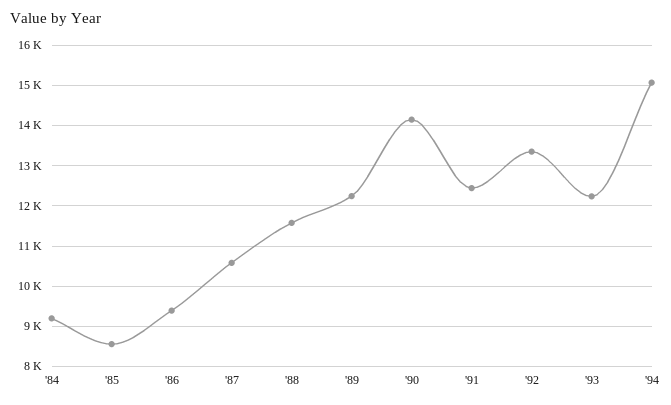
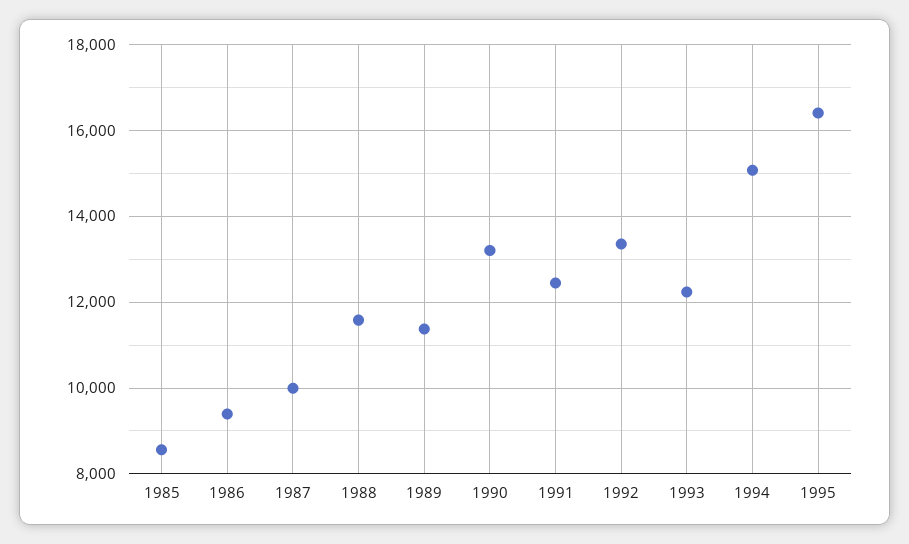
'84: 9200 -> none
'87: 10600 -> 10000
'89: 12200 -> 11400
'90: 14200 -> 13200
1995: none -> 16400

